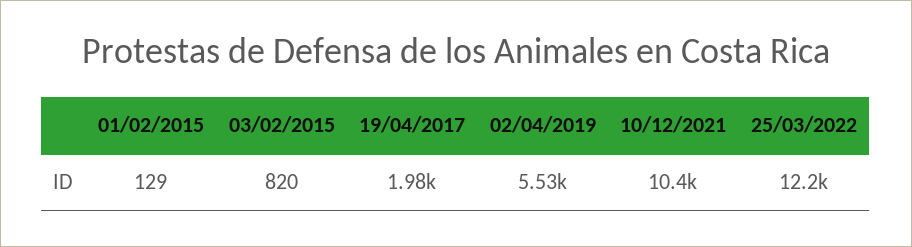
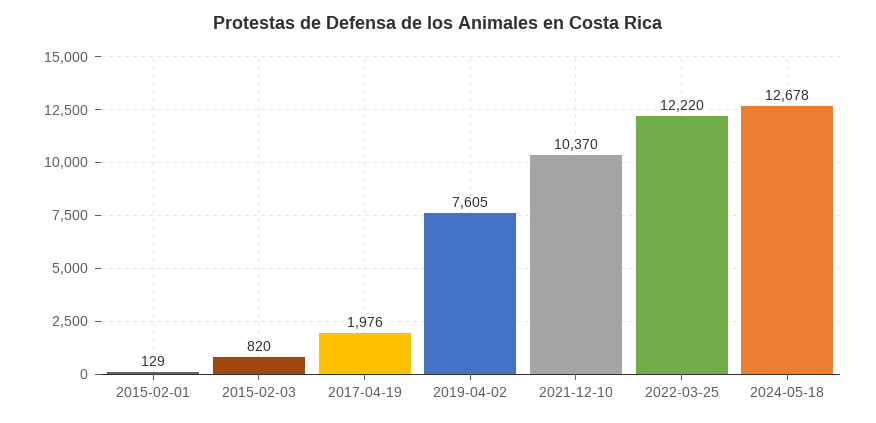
02/04/2019: 5530 -> 7605
2024-05-18: none -> 12678

